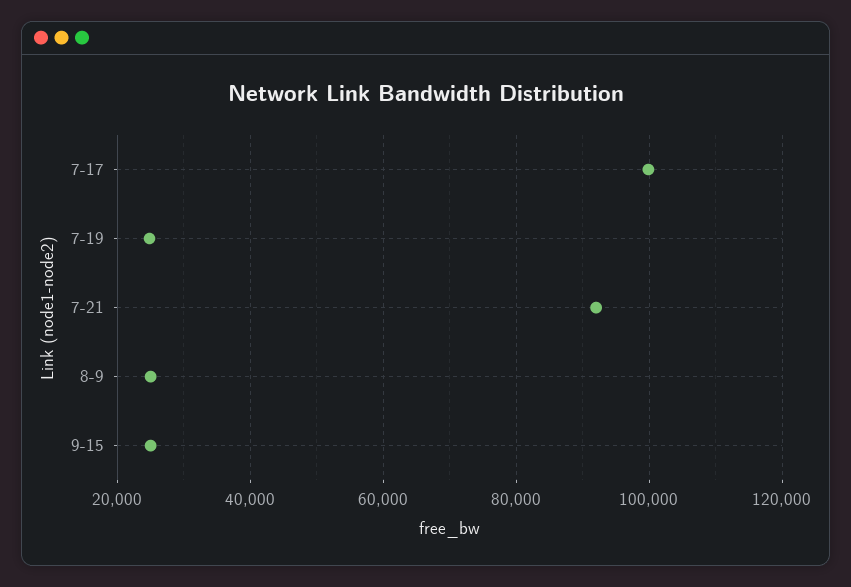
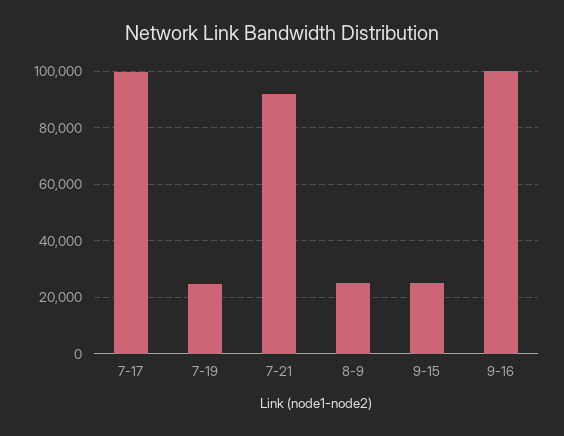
9-16: none -> 100000

